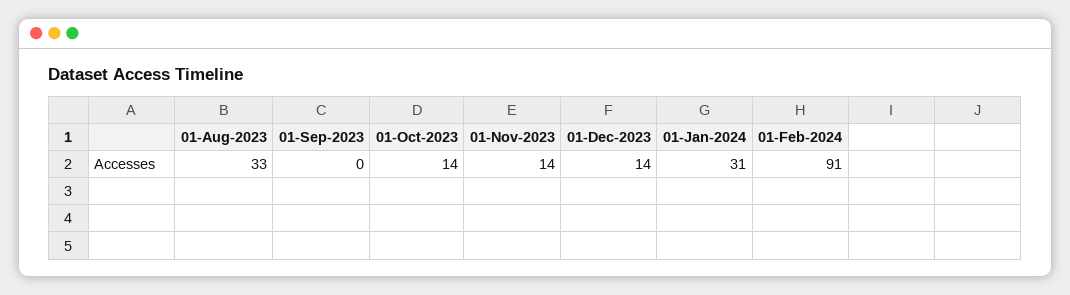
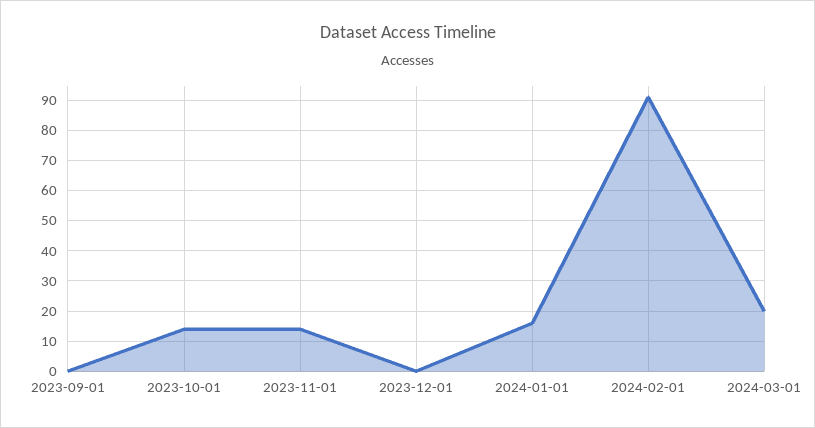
01-Aug-2023: 33 -> none
01-Dec-2023: 14 -> 0
01-Jan-2024: 31 -> 15
2024-03-01: none -> 20

